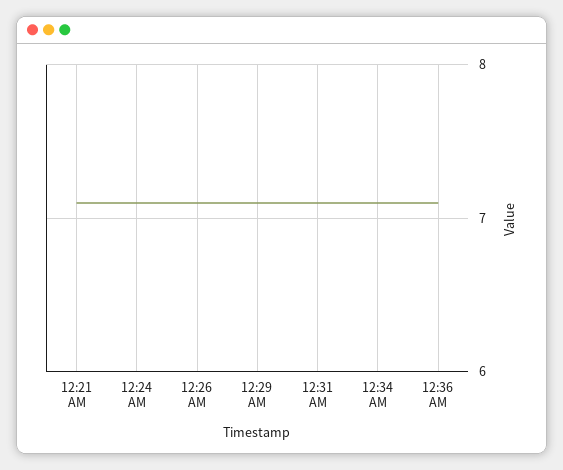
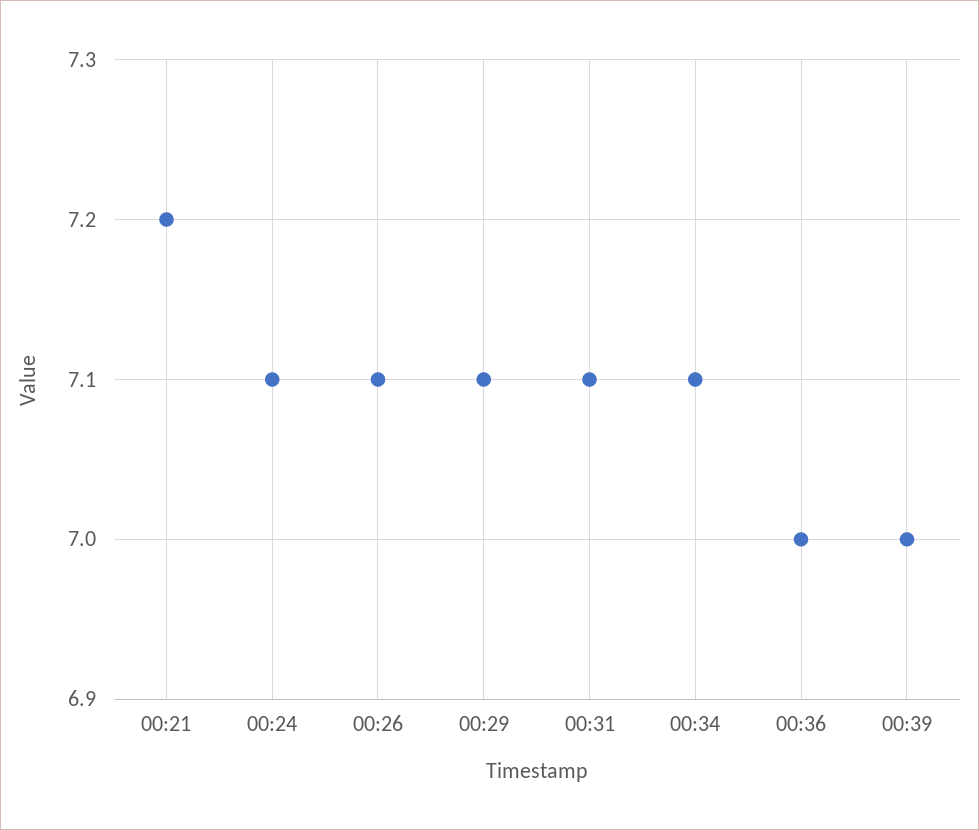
12:21 AM: 7.1 -> 7.2
12:36 AM: 7.1 -> 7
00:39: none -> 7

